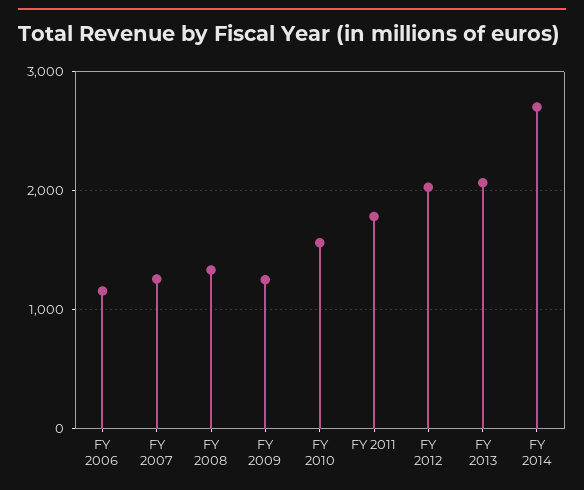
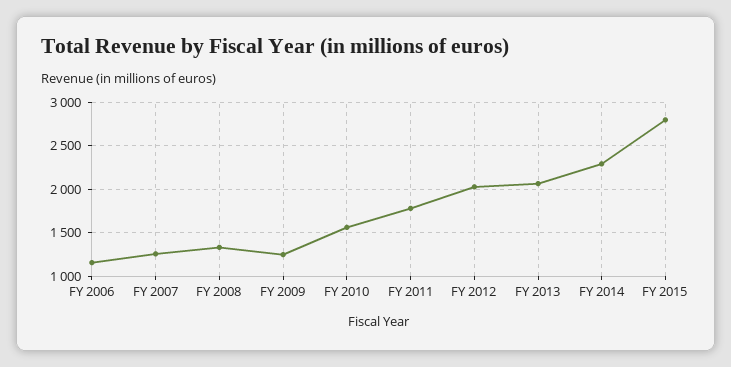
FY 2014: 2700 -> 2300
FY 2015: none -> 2800

